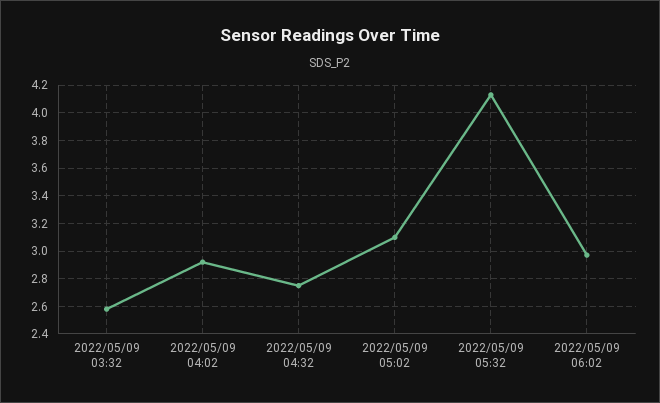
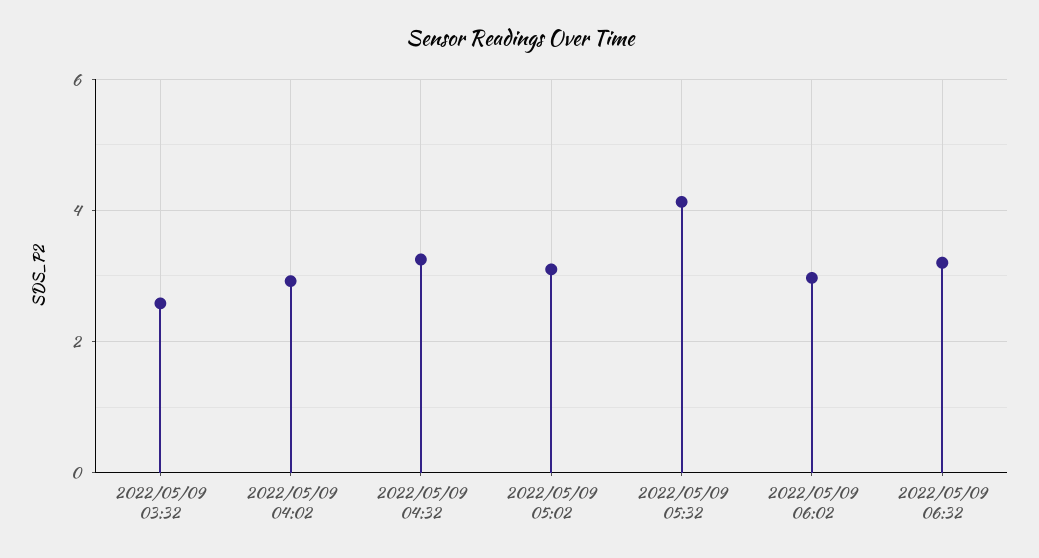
2022/05/09 04:32: 2.75 -> 3.2
2022/05/09 06:32: none -> 3.2

